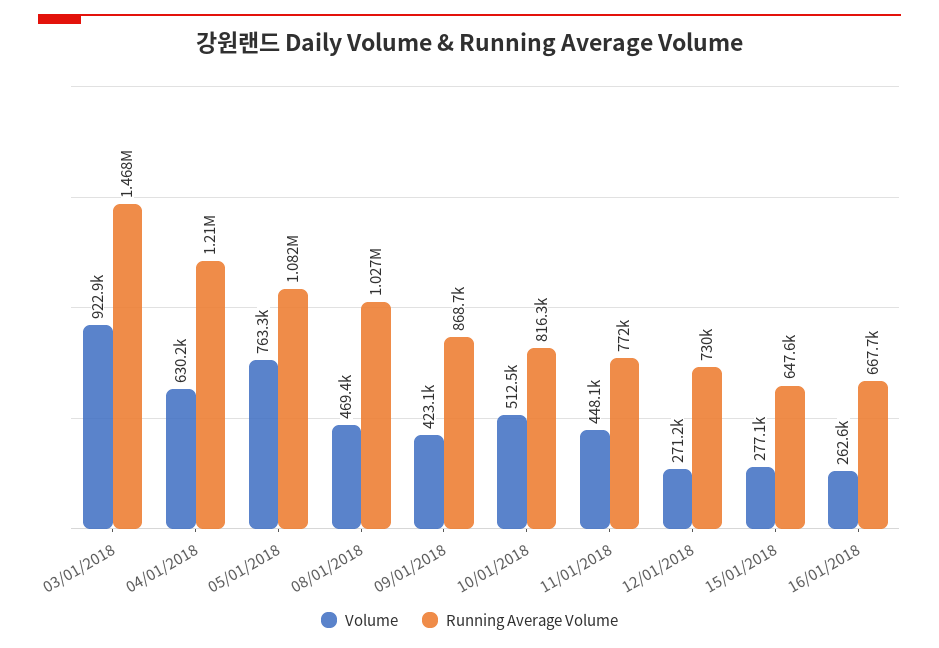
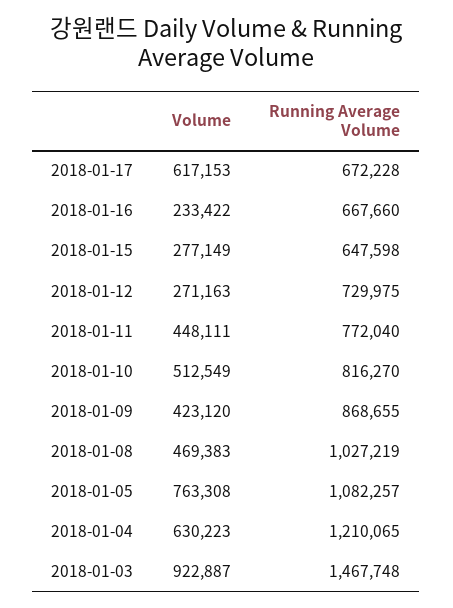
Volume, 16/01/2018: 262600 -> 233422
Volume, 2018-01-17: none -> 617153
Running Average Volume, 2018-01-17: none -> 672228

